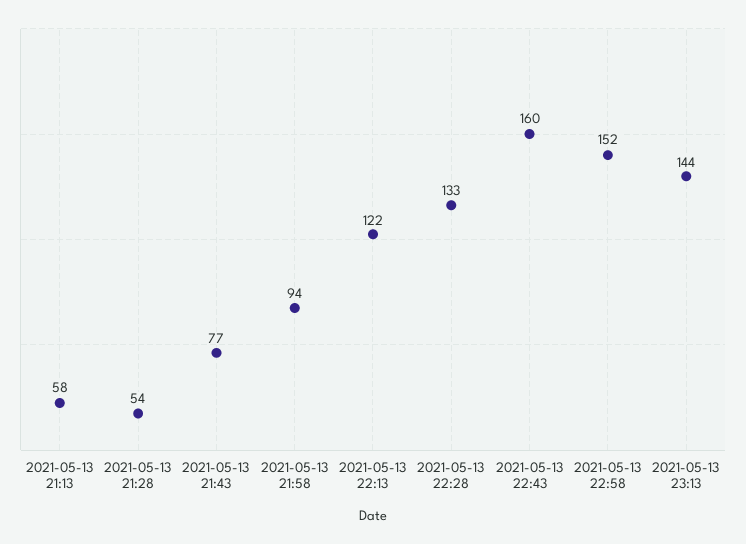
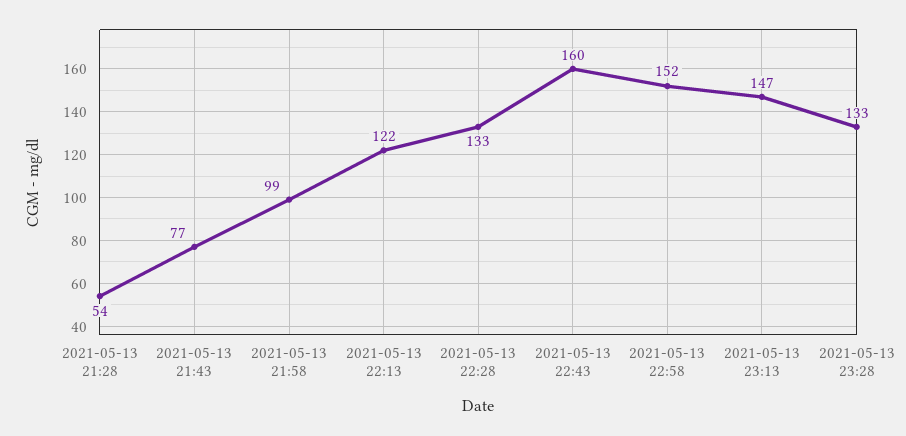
2021-05-13 21:13: 58 -> none
2021-05-13 21:58: 94 -> 99
2021-05-13 23:13: 144 -> 147
2021-05-13 23:28: none -> 133

